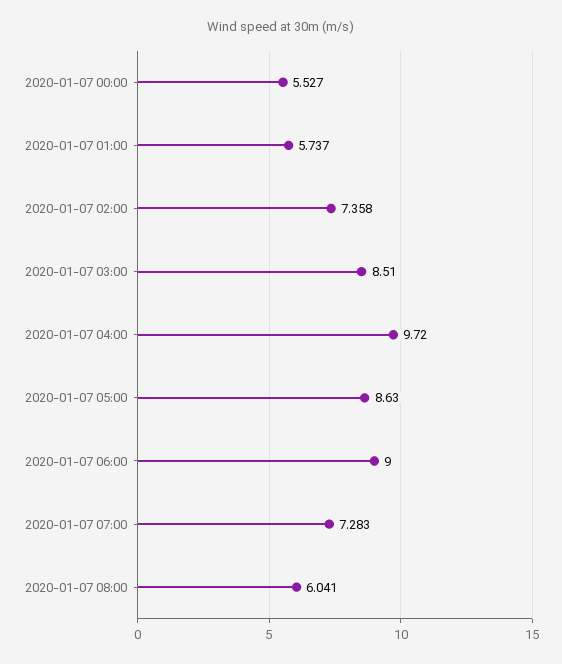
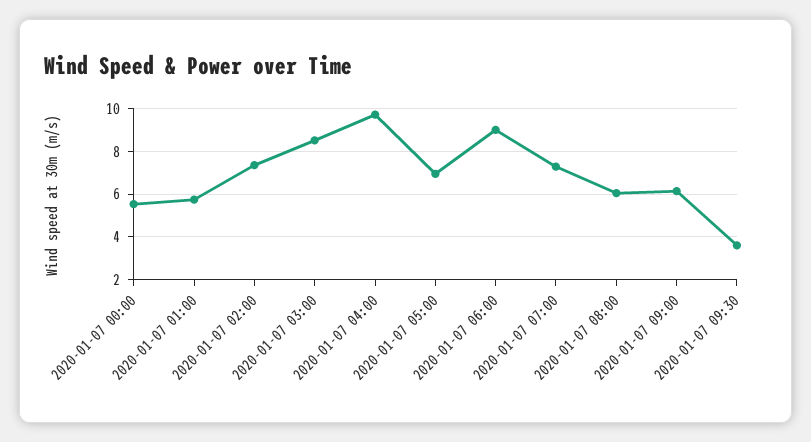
2020-01-07 05:00: 8.63 -> 7
2020-01-07 09:00: none -> 6
2020-01-07 09:30: none -> 3.5

